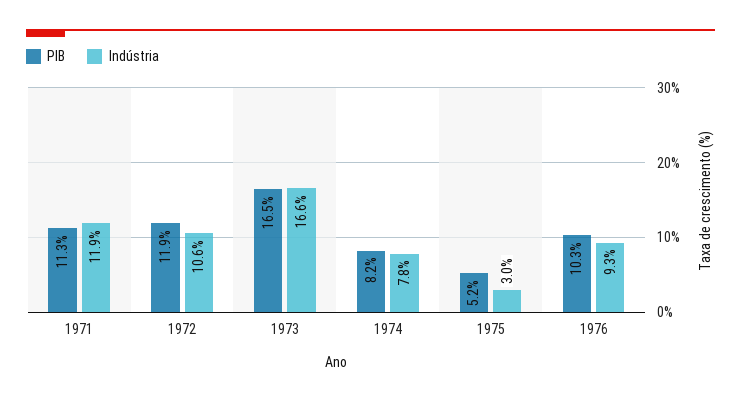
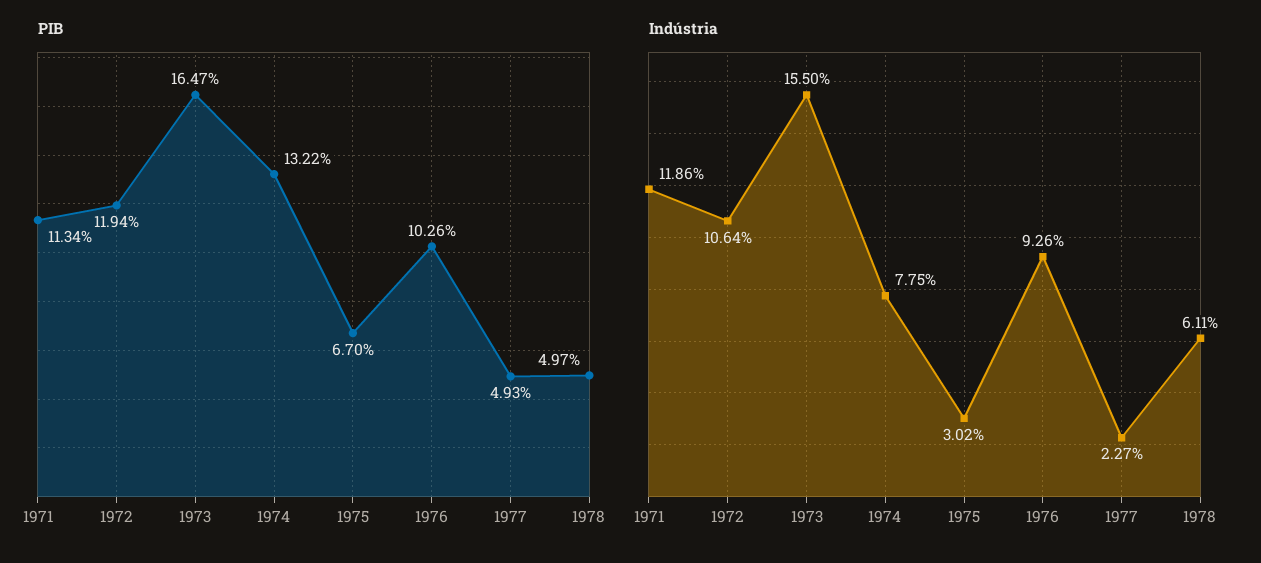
Indústria, 1973: 16.6 -> 15.5
PIB, 1974: 8.2 -> 13.22
PIB, 1975: 5.2 -> 6.7
PIB, 1977: none -> 4.93
PIB, 1978: none -> 4.97
Indústria, 1977: none -> 2.27
Indústria, 1978: none -> 6.11

